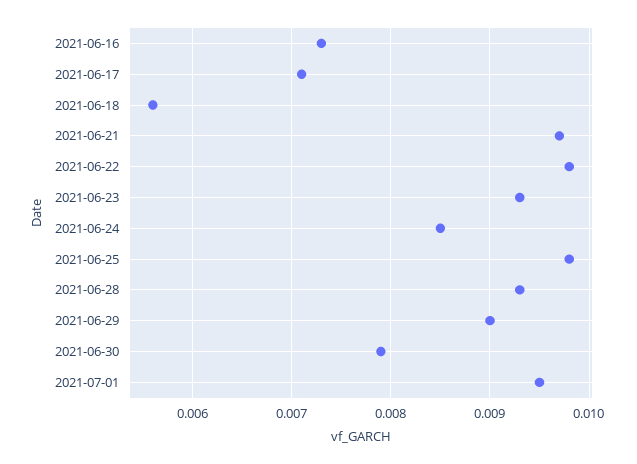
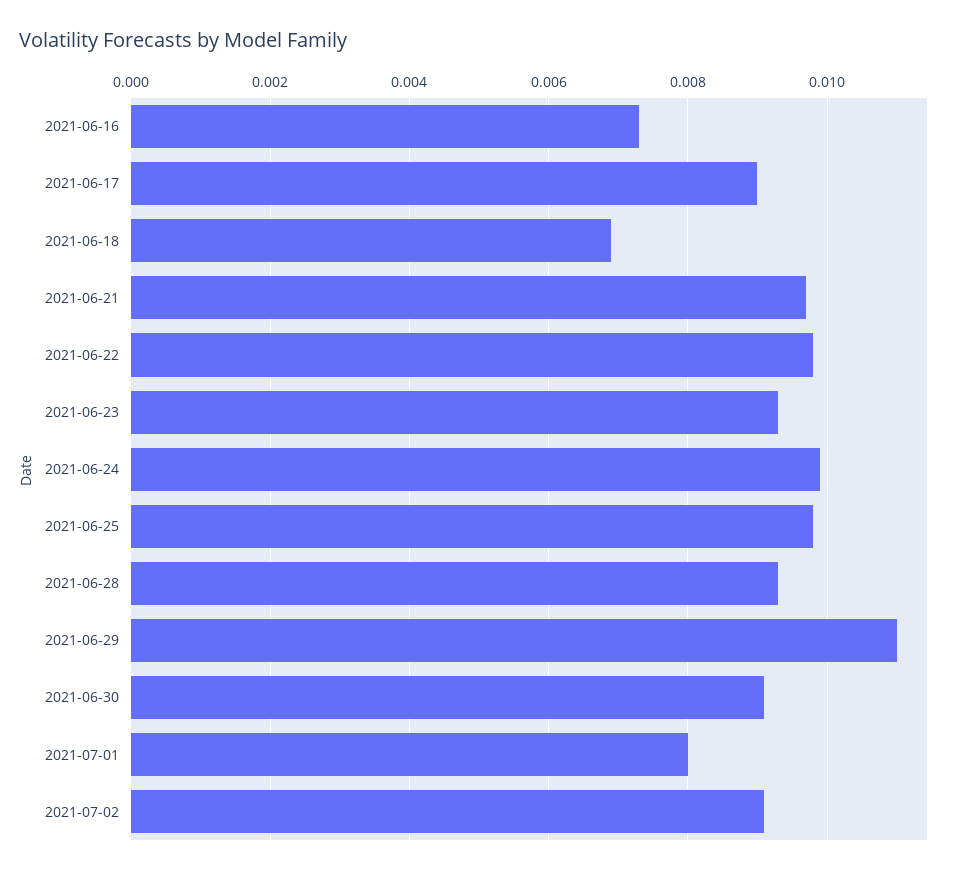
2021-06-17: 0.0071 -> 0.009
2021-06-18: 0.0056 -> 0.007
2021-06-24: 0.0085 -> 0.01
2021-06-29: 0.009 -> 0.011
2021-06-30: 0.0079 -> 0.009
2021-07-01: 0.0095 -> 0.008
2021-07-02: none -> 0.009

